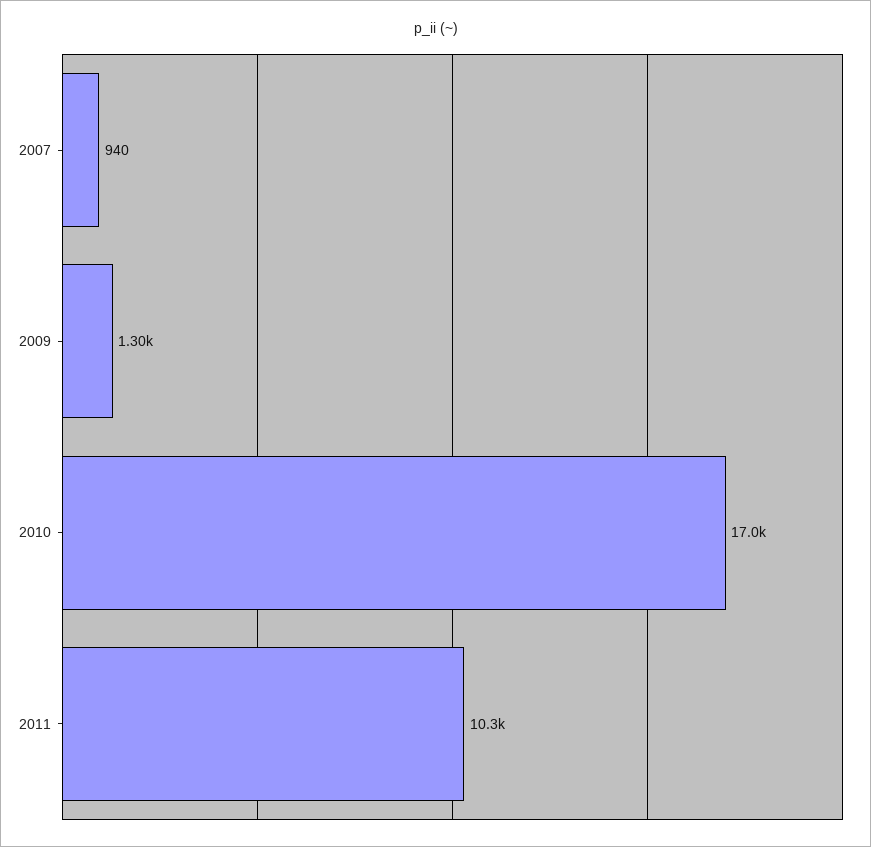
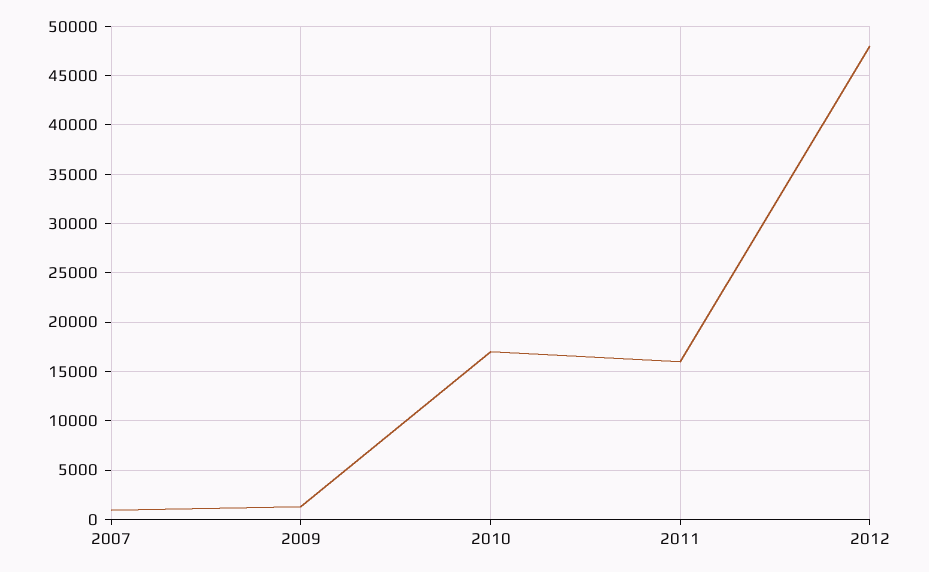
2011: 10300 -> 16000
2012: none -> 48000

